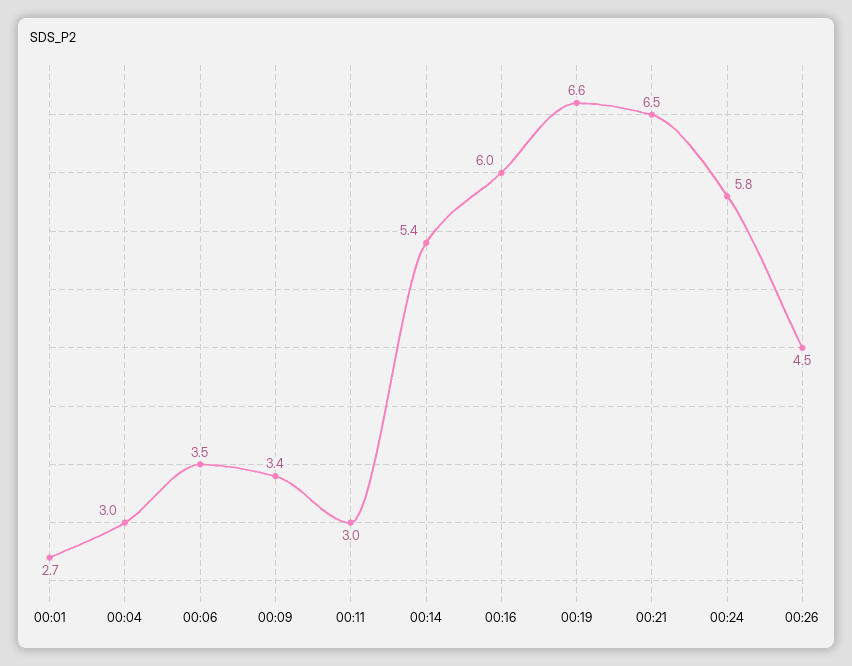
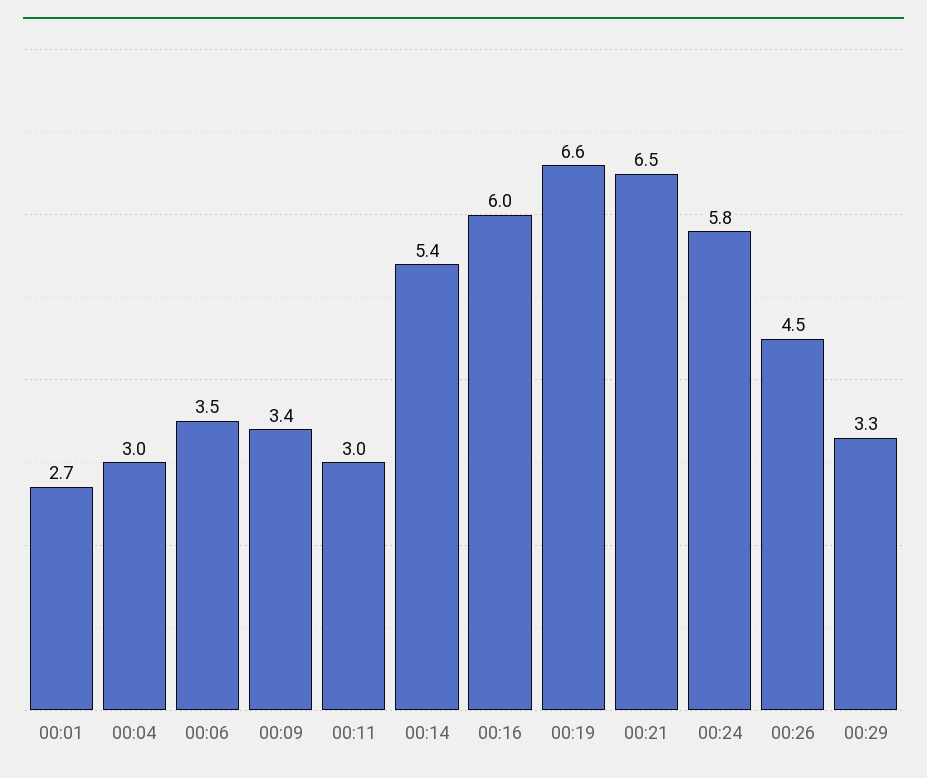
00:29: none -> 3.3

